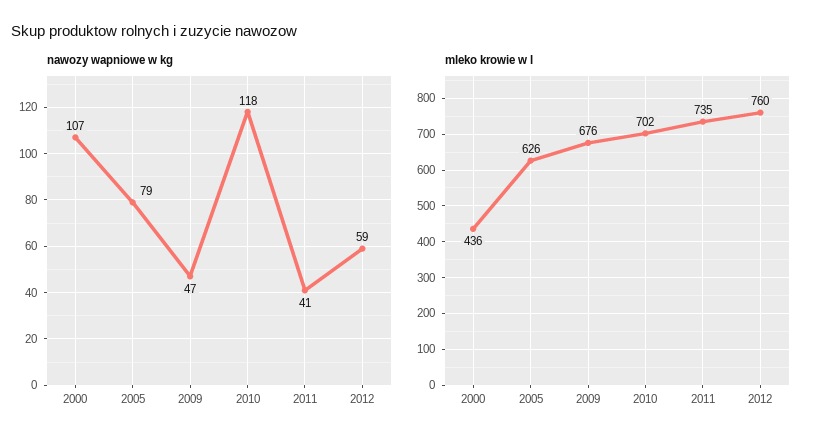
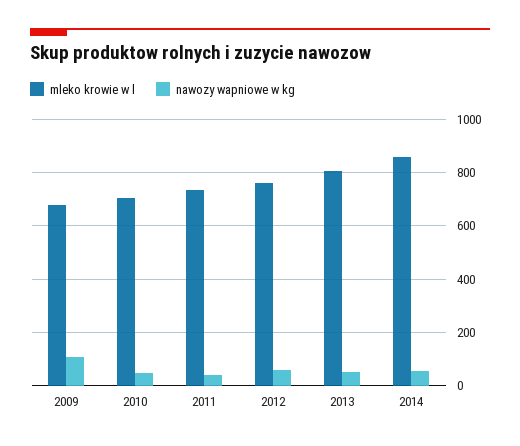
nawozy wapniowe w kg, 2000: 107 -> none
nawozy wapniowe w kg, 2005: 79 -> none
nawozy wapniowe w kg, 2009: 47 -> 100
nawozy wapniowe w kg, 2010: 118 -> 50
mleko krowie w l, 2000: 436 -> none
mleko krowie w l, 2005: 626 -> none
mleko krowie w l, 2013: none -> 800
nawozy wapniowe w kg, 2013: none -> 50
mleko krowie w l, 2014: none -> 850
nawozy wapniowe w kg, 2014: none -> 50

